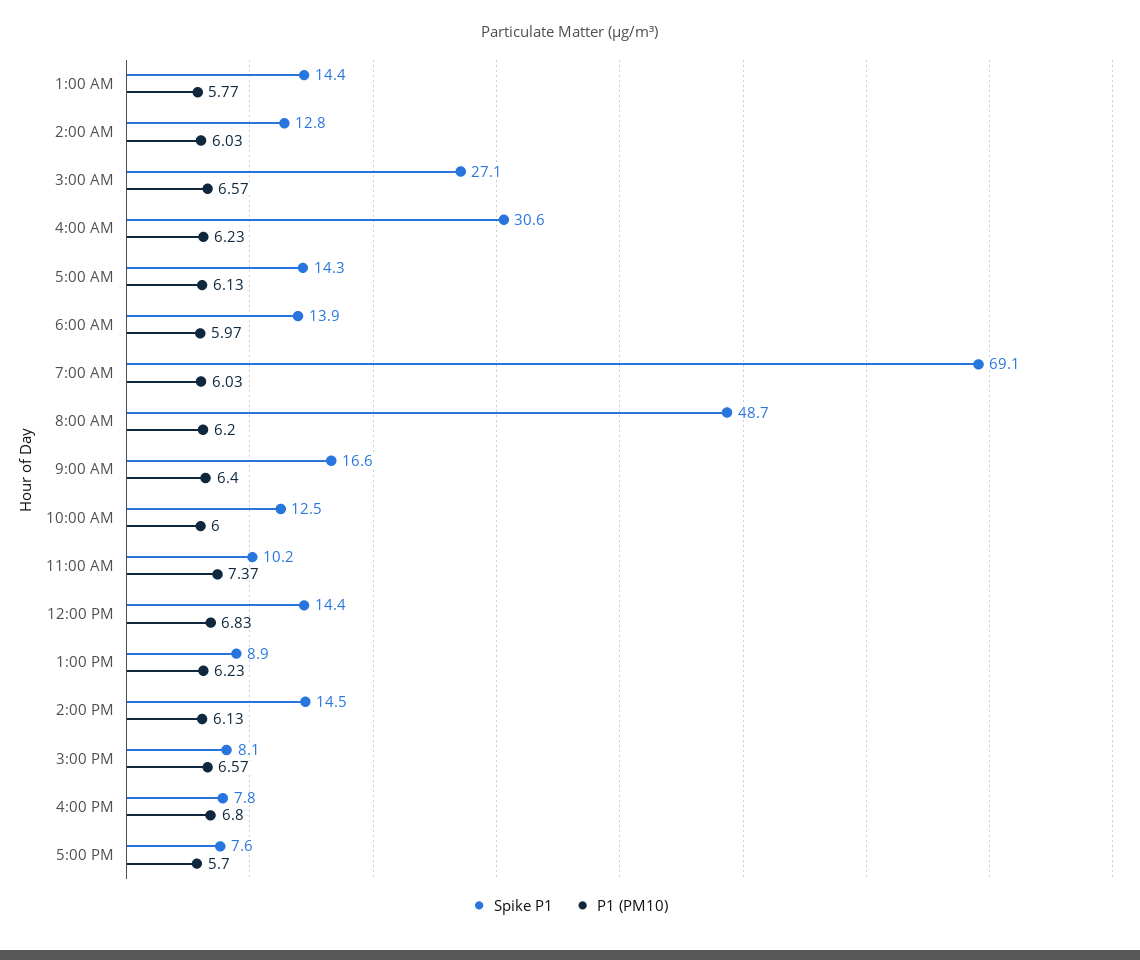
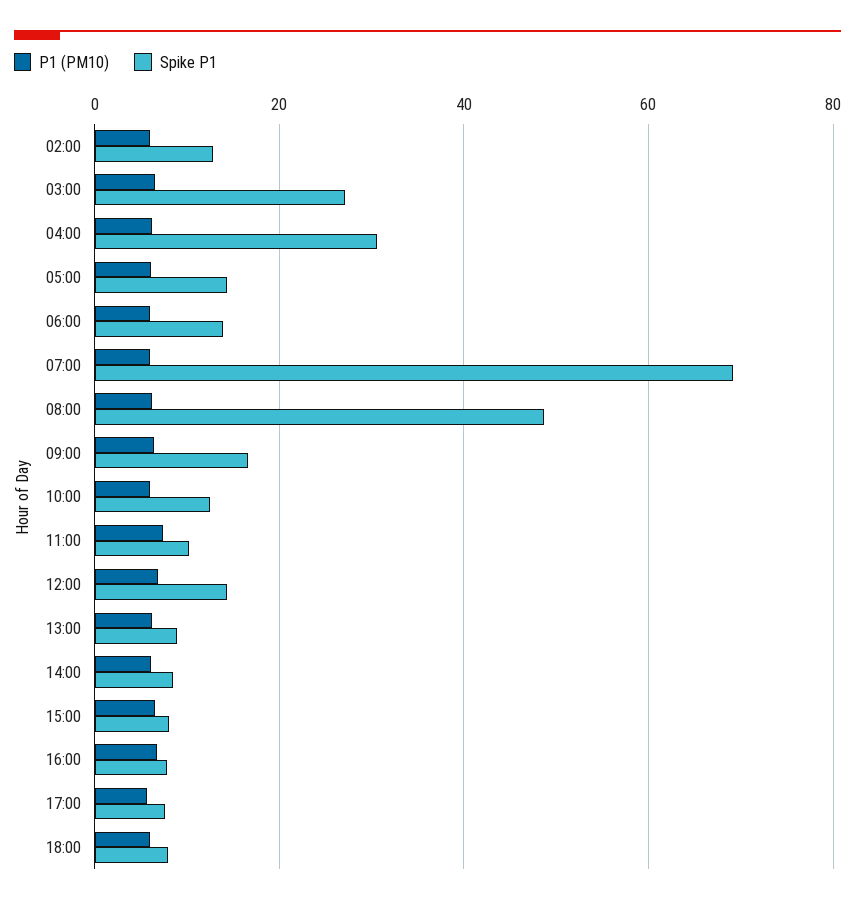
Spike P1, 1:00 AM: 14.4 -> none
P1 (PM10), 1:00 AM: 5.77 -> none
Spike P1, 2:00 PM: 14.5 -> 8
P1 (PM10), 18:00: none -> 6
Spike P1, 18:00: none -> 8

